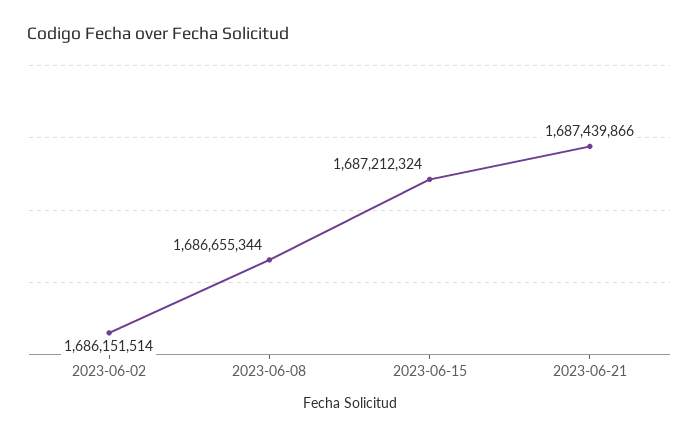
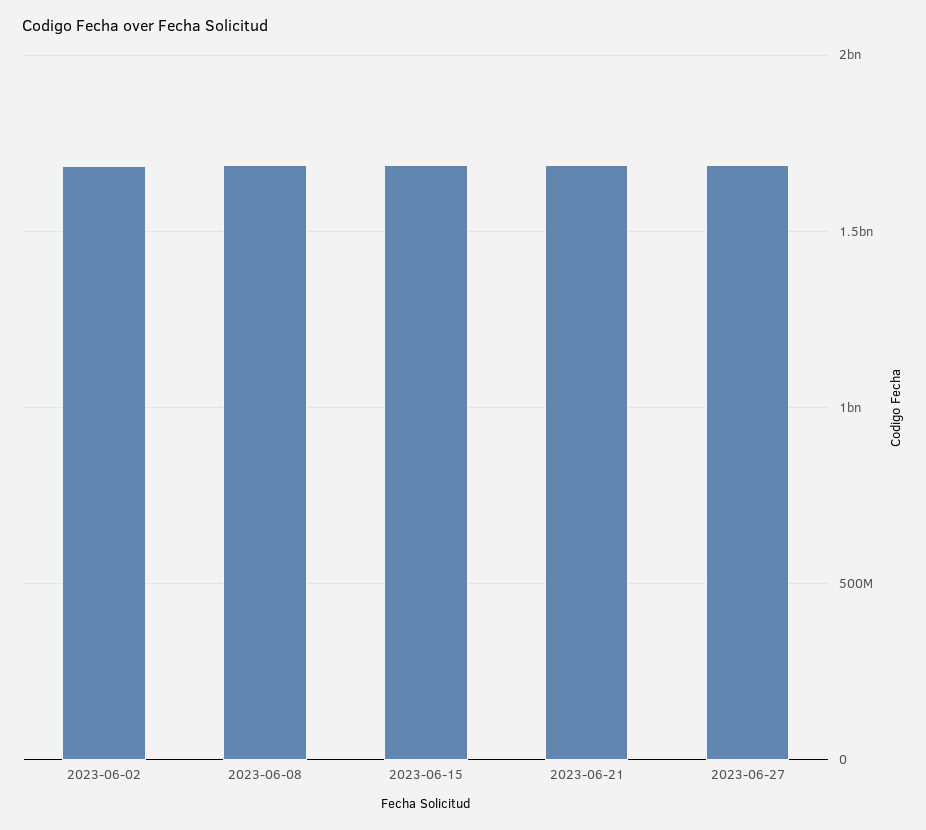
2023-06-27: none -> 1700000000

